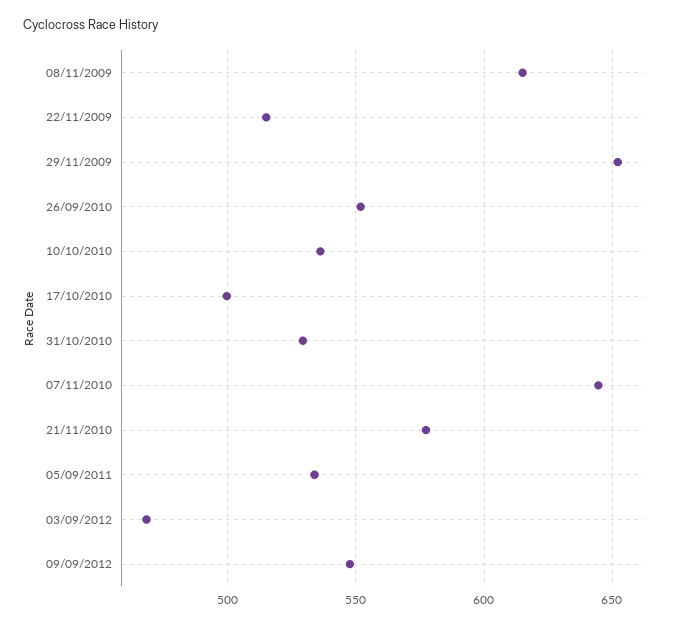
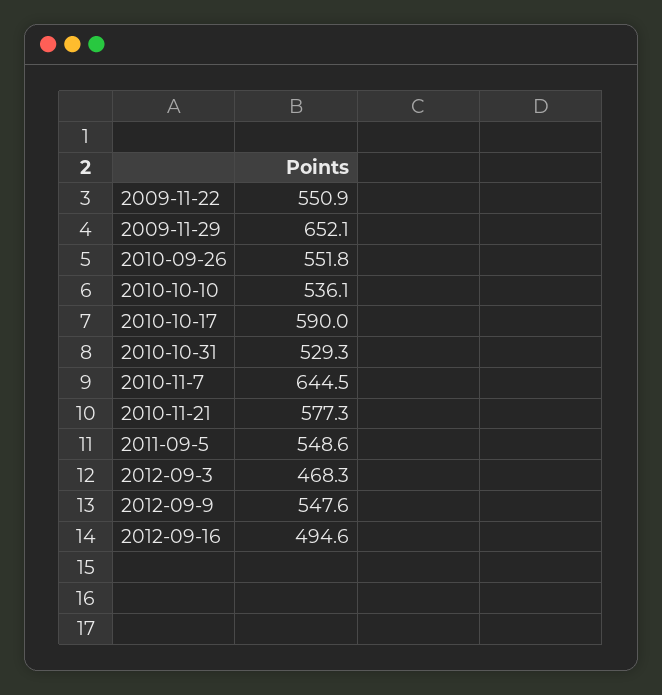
08/11/2009: 615 -> none
22/11/2009: 515 -> 550.9
17/10/2010: 500 -> 590
05/09/2011: 535 -> 548.6
2012-09-16: none -> 494.6

